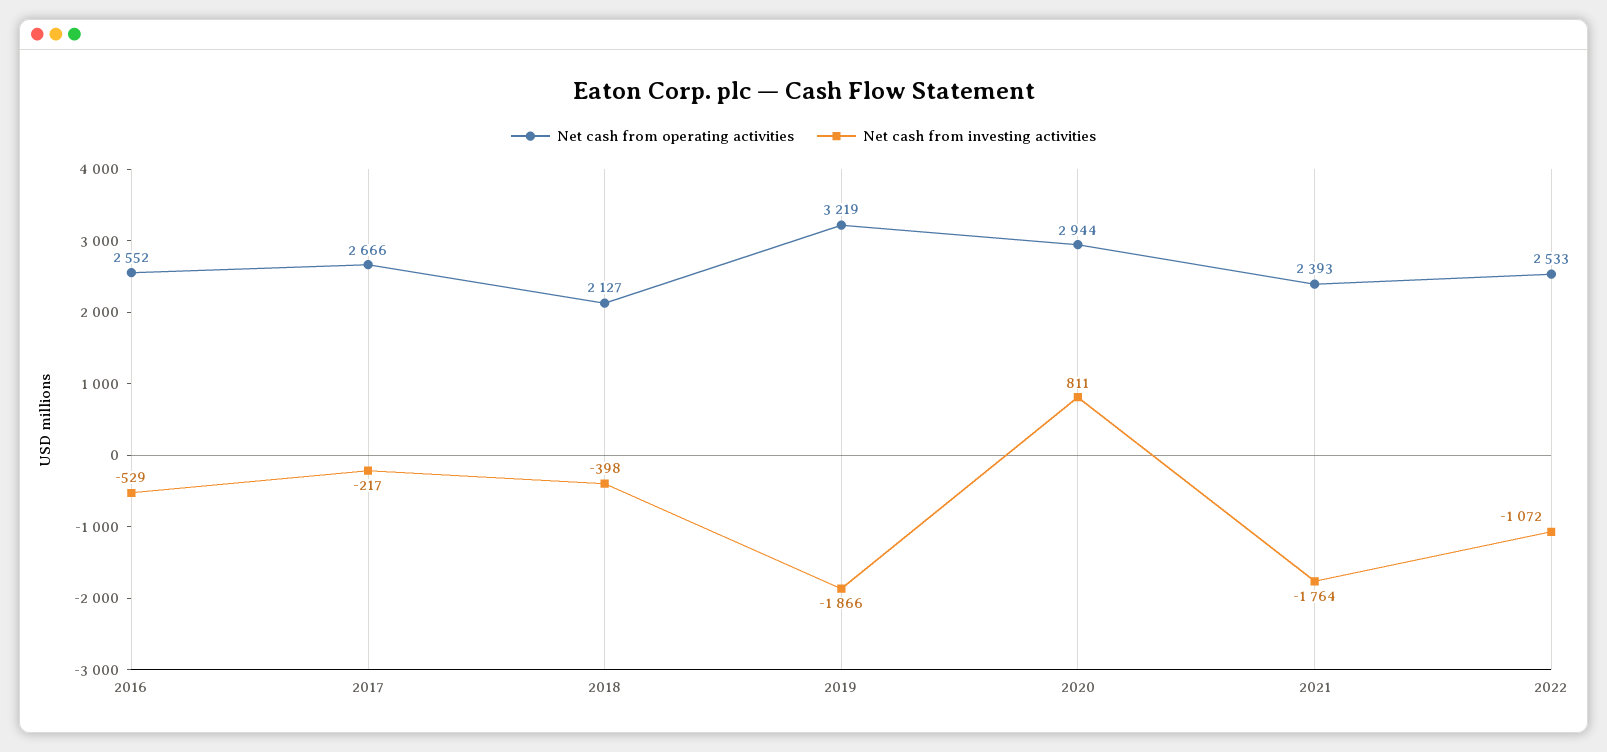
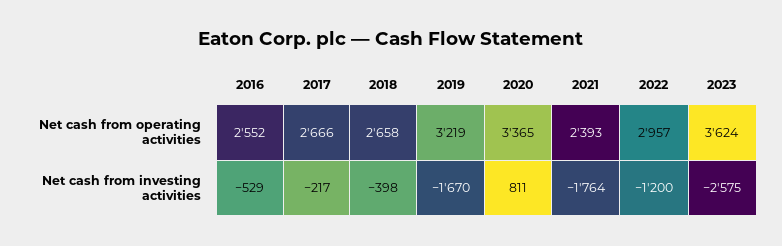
Net cash from operating activities, 2018: 2127 -> 2658
Net cash from investing activities, 2019: -1866 -> -1670
Net cash from operating activities, 2020: 2944 -> 3365
Net cash from operating activities, 2022: 2533 -> 2957
Net cash from investing activities, 2022: -1072 -> -1200
Net cash from operating activities, 2023: none -> 3624
Net cash from investing activities, 2023: none -> -2575

